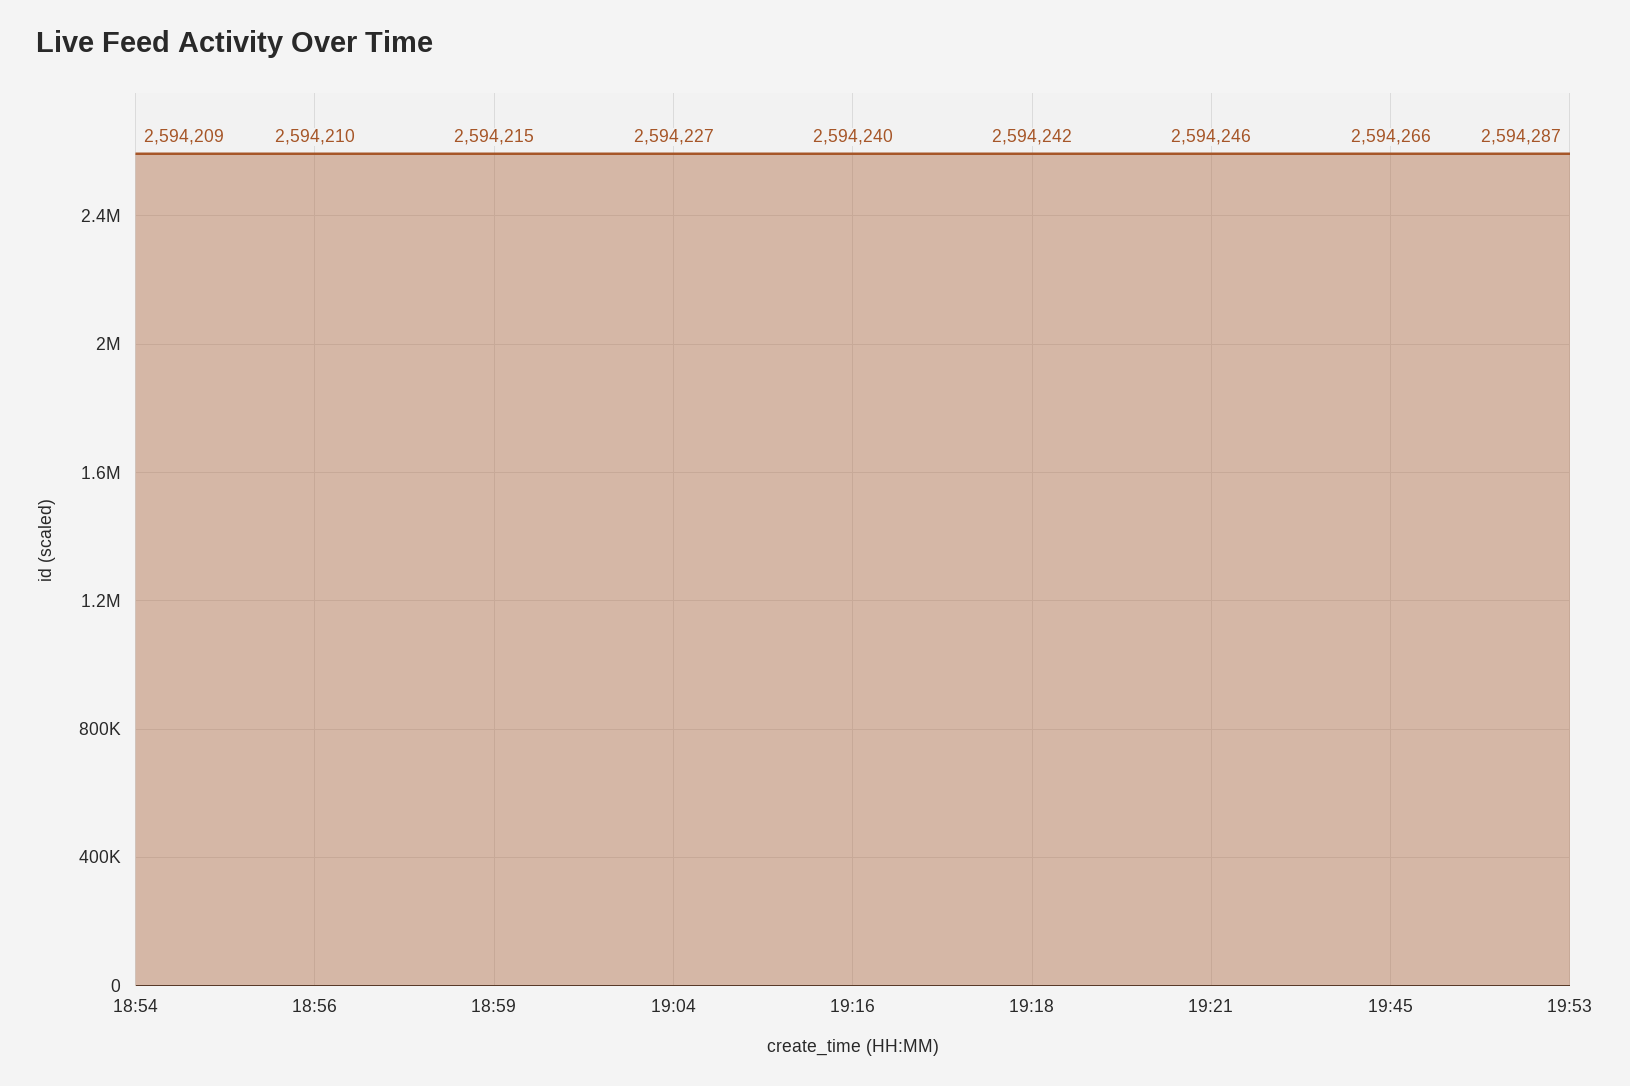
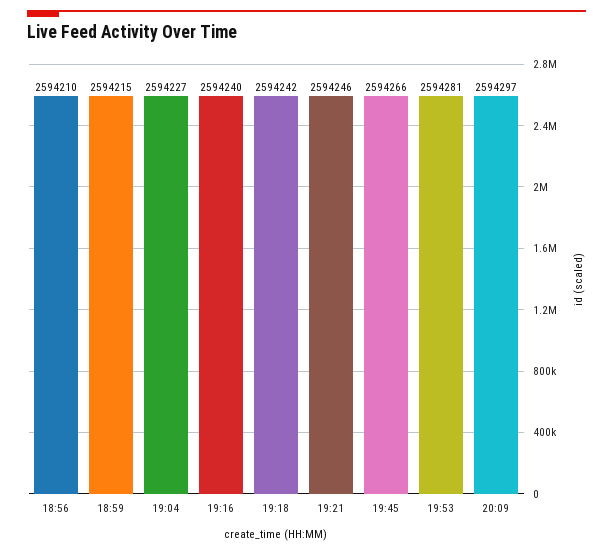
18:54: 2594209 -> none
19:53: 2594287 -> 2594281
20:09: none -> 2594297

